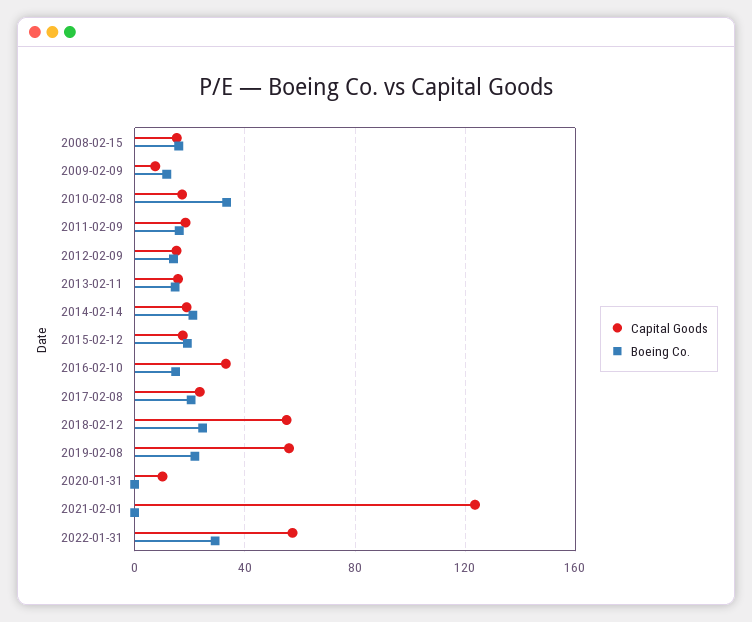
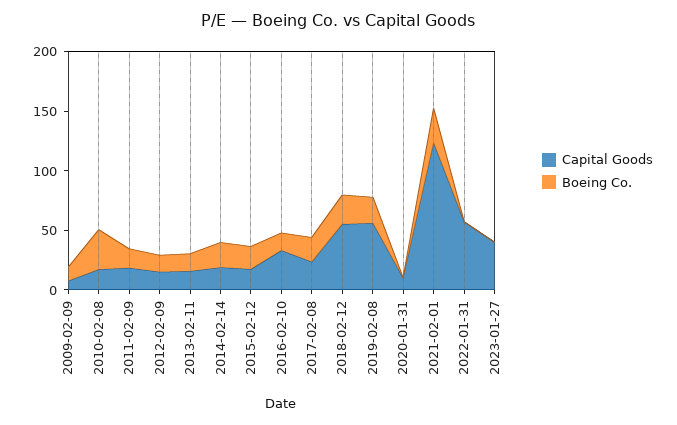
Capital Goods, 2008-02-15: 15 -> none
Boeing Co., 2008-02-15: 15 -> none
Boeing Co., 2021-02-01: 0 -> 30
Boeing Co., 2022-01-31: 30 -> 0
Capital Goods, 2023-01-27: none -> 40
Boeing Co., 2023-01-27: none -> 0

